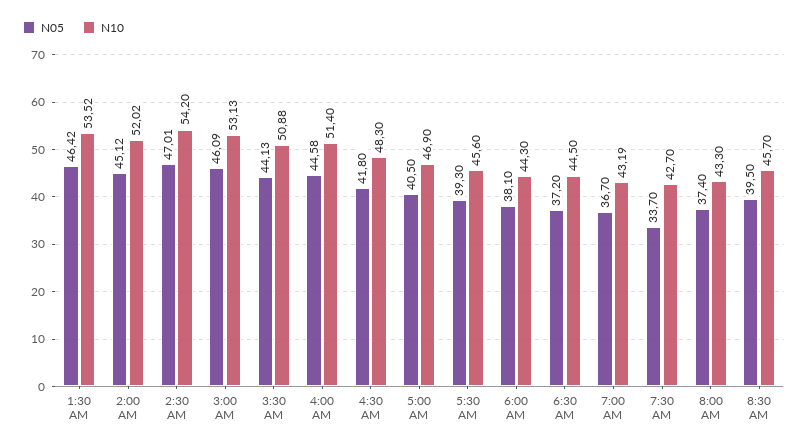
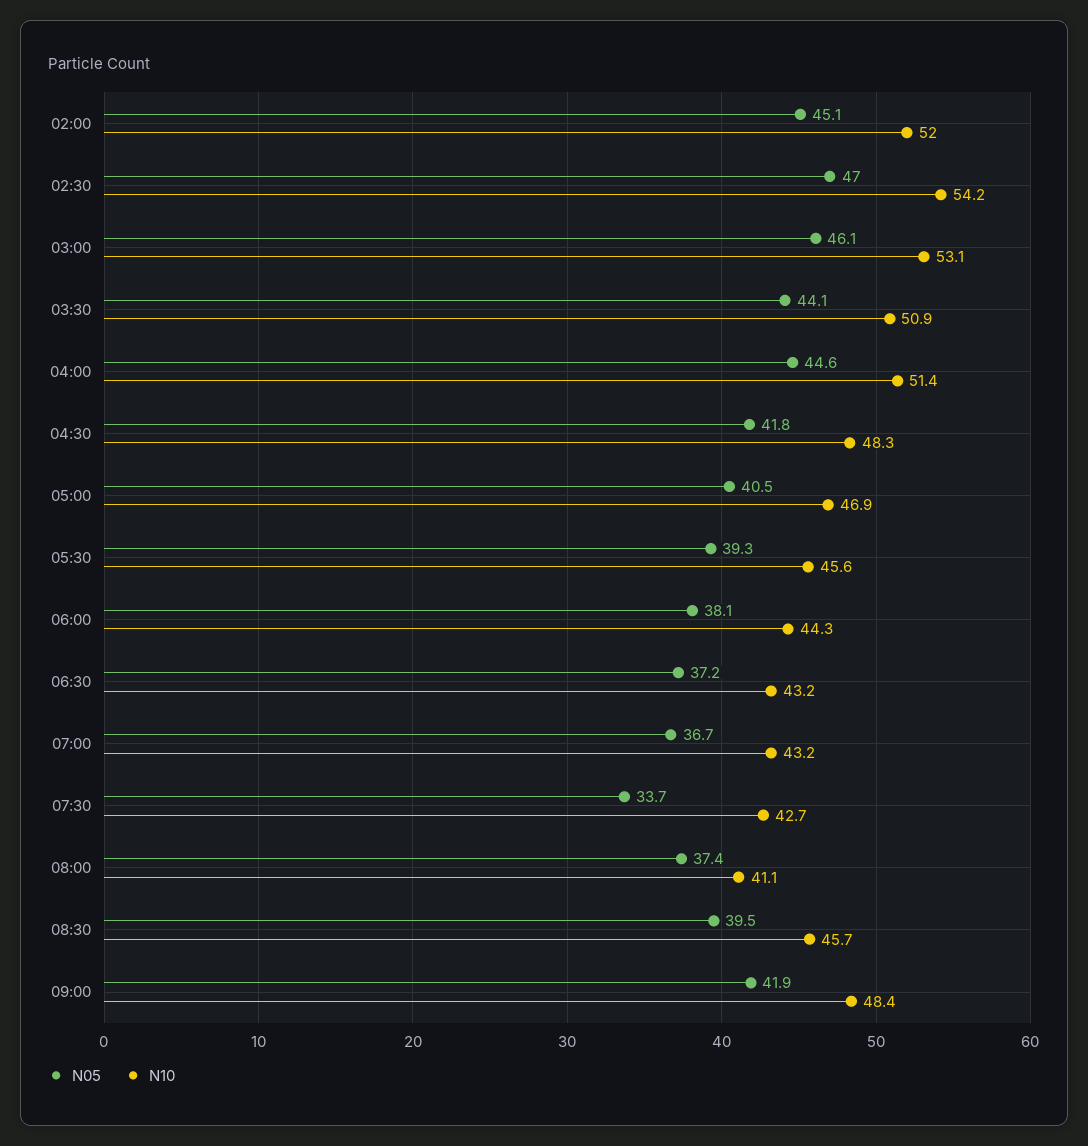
N05, 1:30 AM: 46.42 -> none
N10, 1:30 AM: 53.52 -> none
N10, 6:30 AM: 44.5 -> 43.2
N10, 8:00 AM: 43.3 -> 41.1
N05, 09:00: none -> 41.9
N10, 09:00: none -> 48.4

